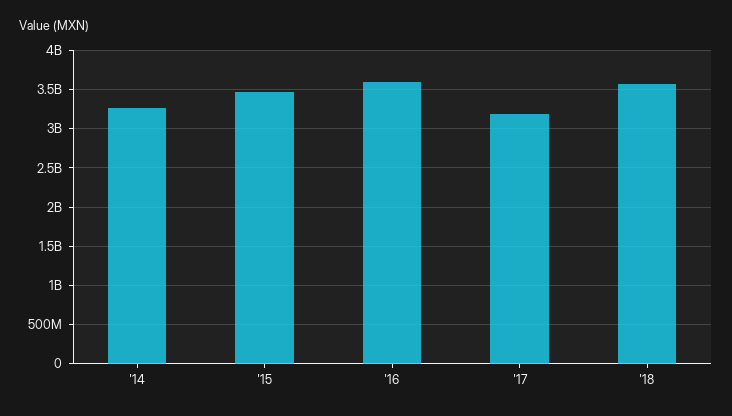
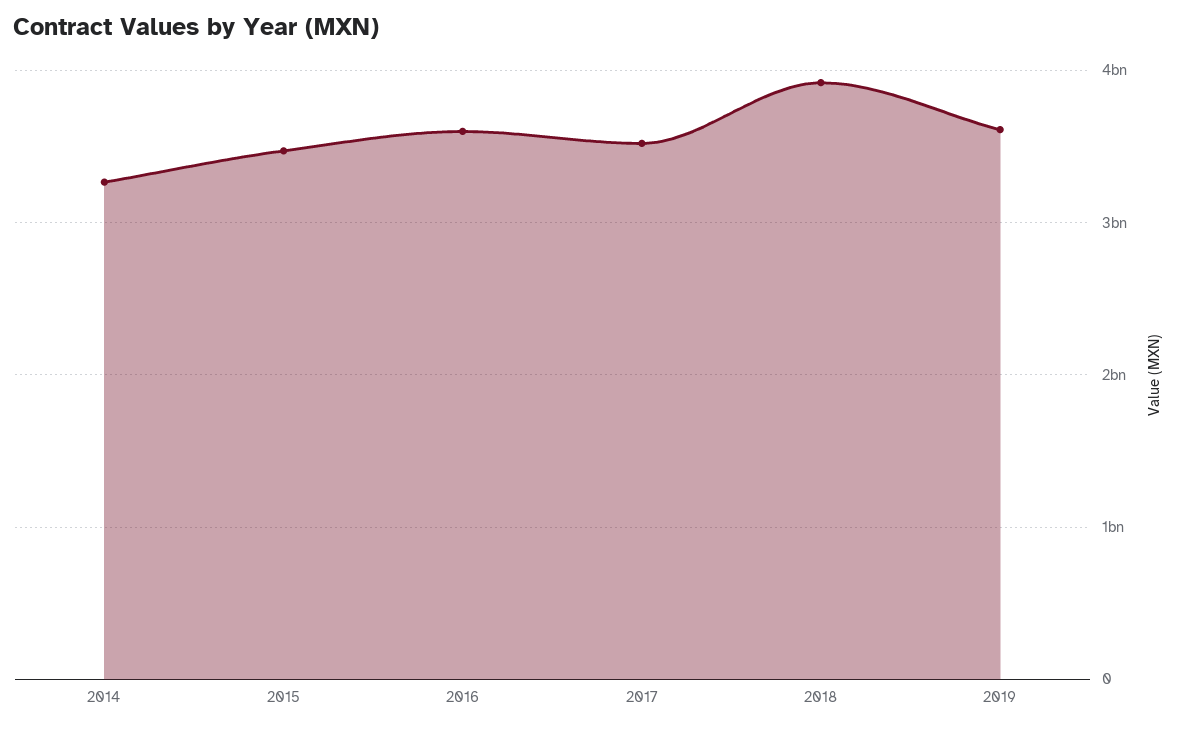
'17: 3200000000 -> 3500000000
'18: 3600000000 -> 3900000000
2019: none -> 3600000000

